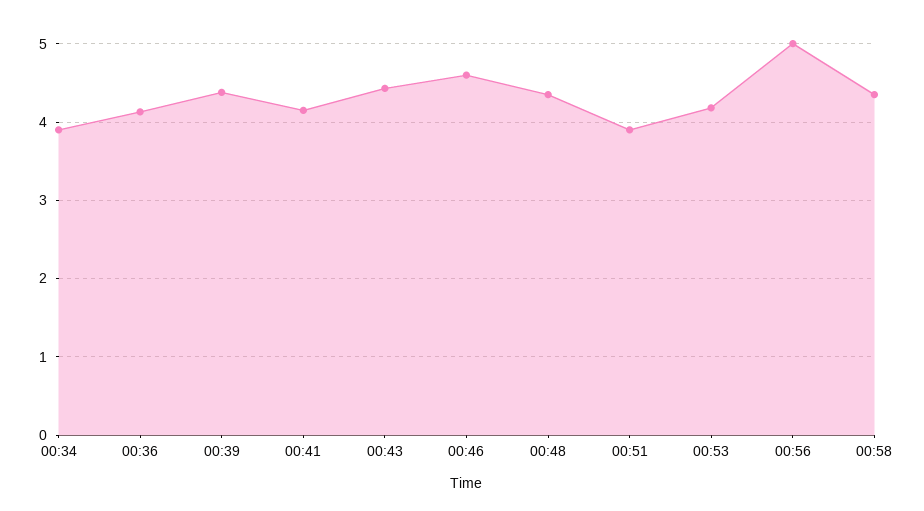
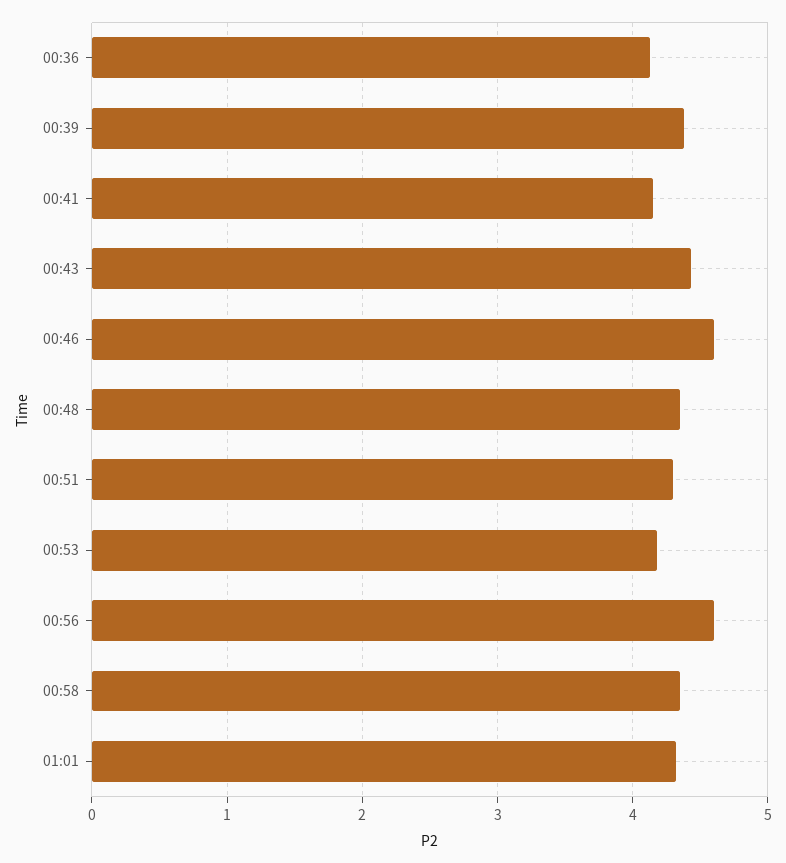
00:34: 3.9 -> none
00:51: 3.9 -> 4.3
00:56: 5 -> 4.6
01:01: none -> 4.3

